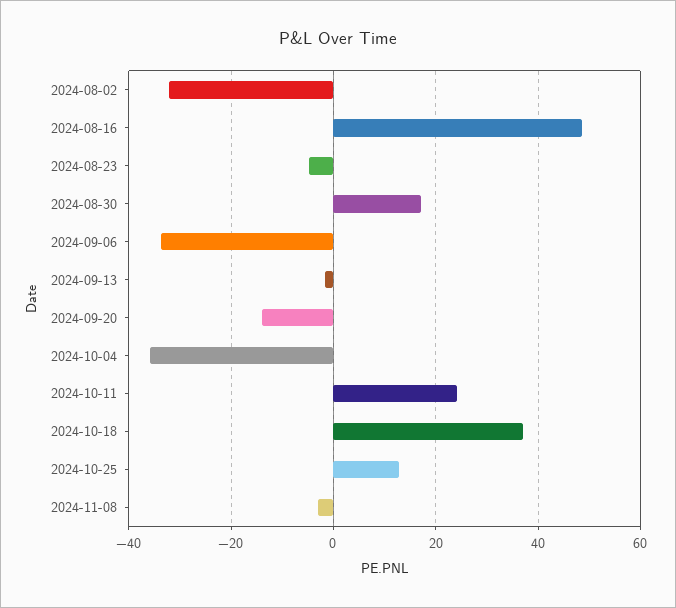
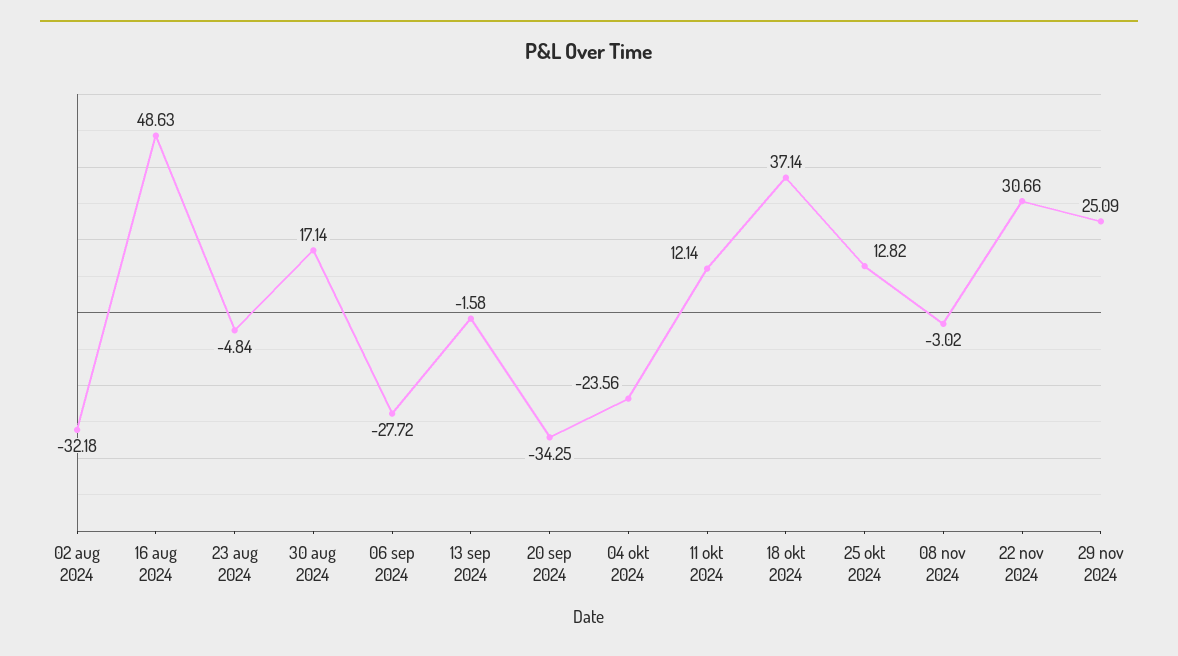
2024-09-06: -34 -> -27.72
2024-09-20: -14 -> -34.25
2024-10-04: -36 -> -23.56
2024-10-11: 24 -> 12.14
22 nov 2024: none -> 30.66
29 nov 2024: none -> 25.09

